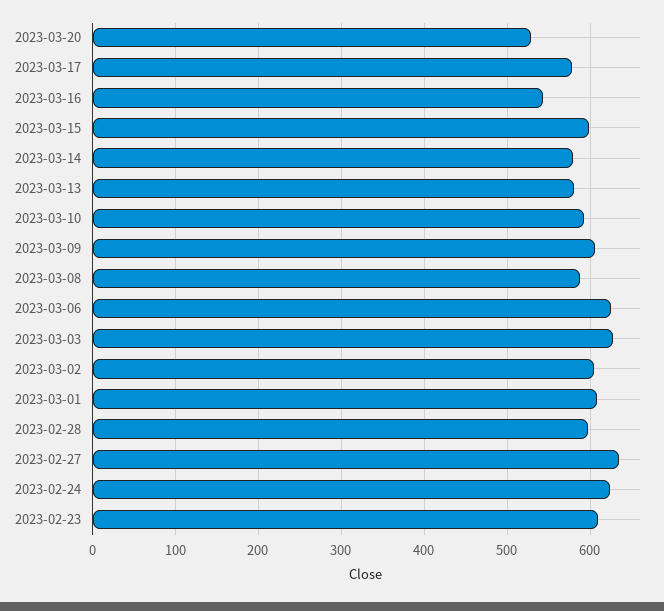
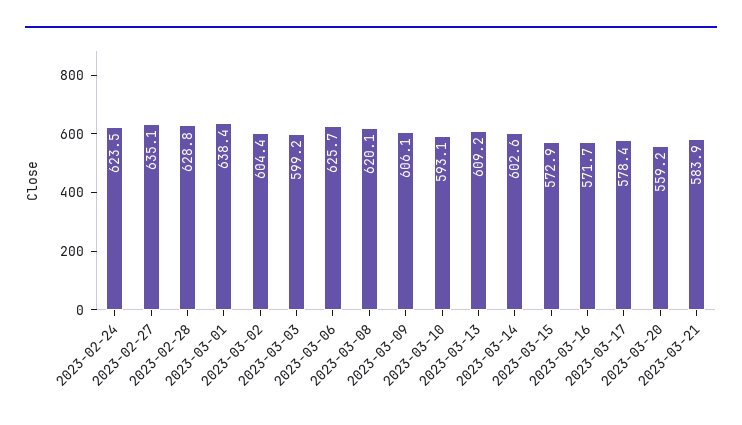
2023-03-20: 530 -> 559.2
2023-03-16: 540 -> 571.7
2023-03-15: 600 -> 572.9
2023-03-14: 580 -> 602.6
2023-03-13: 580 -> 609.2
2023-03-08: 590 -> 620.1
2023-03-03: 630 -> 599.2
2023-03-01: 610 -> 638.4
2023-02-28: 600 -> 628.8
2023-02-23: 610 -> none
2023-03-21: none -> 583.9

